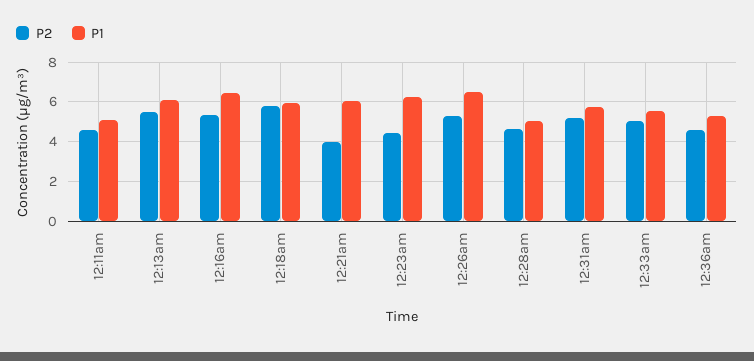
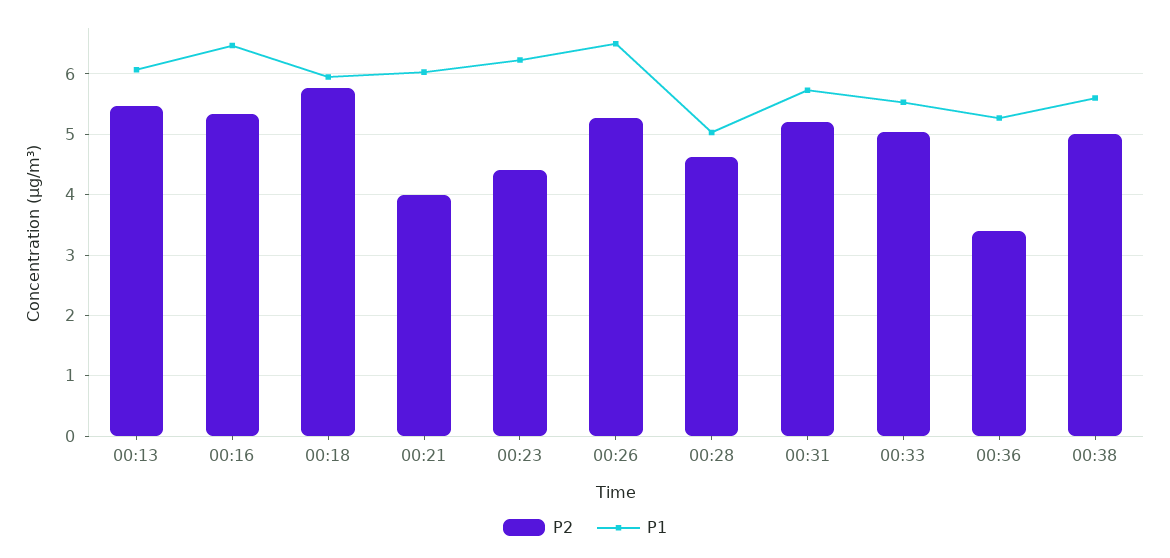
P2, 12:11am: 4.5 -> none
P1, 12:11am: 5 -> none
P2, 12:36am: 4.5 -> 3.4
P2, 00:38: none -> 5
P1, 00:38: none -> 5.6

